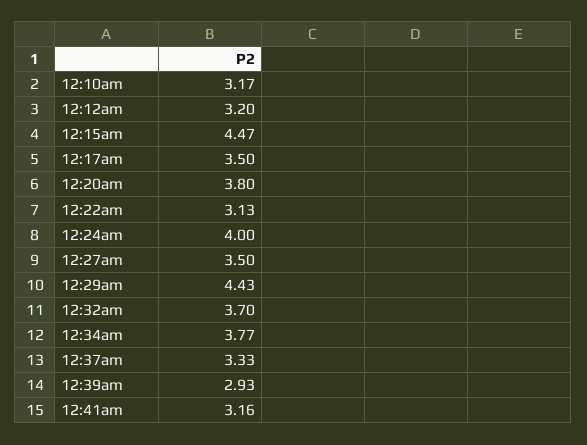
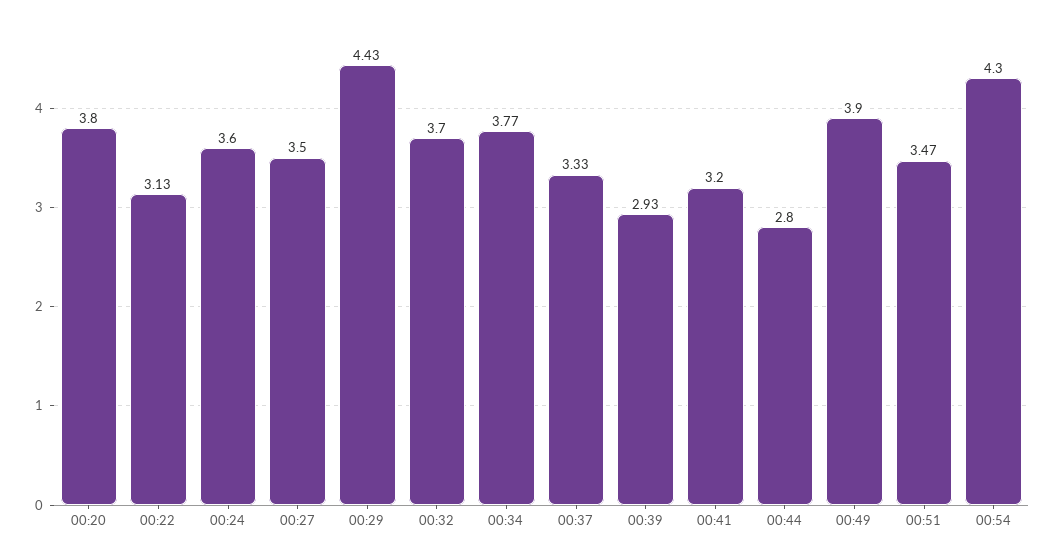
12:10am: 3.17 -> none
12:12am: 3.2 -> none
12:15am: 4.47 -> none
12:17am: 3.5 -> none
12:24am: 4 -> 3.6
12:41am: 3.16 -> 3.2
00:44: none -> 2.8
00:49: none -> 3.9
00:51: none -> 3.47
00:54: none -> 4.3

